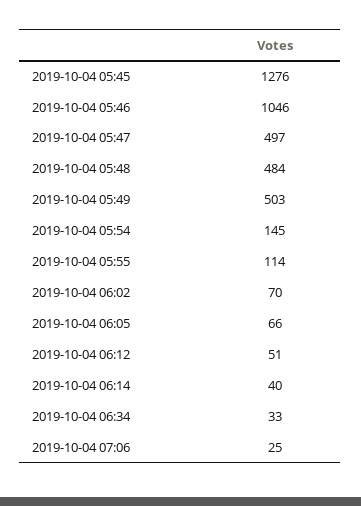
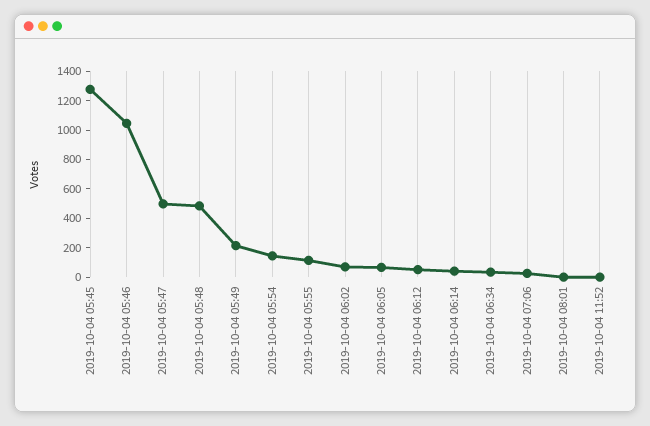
2019-10-04 05:49: 503 -> 200
2019-10-04 08:01: none -> 0
2019-10-04 11:52: none -> 0

